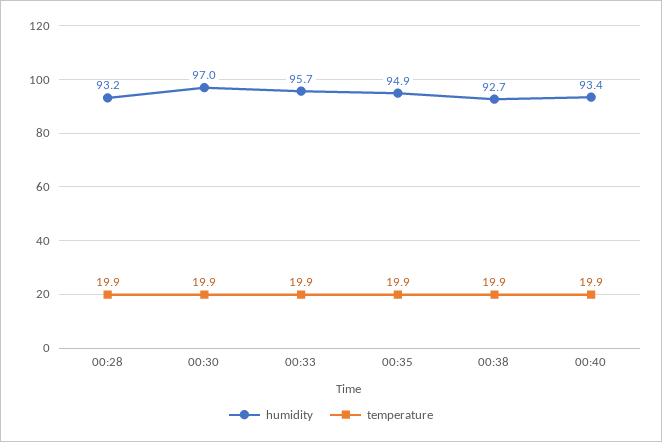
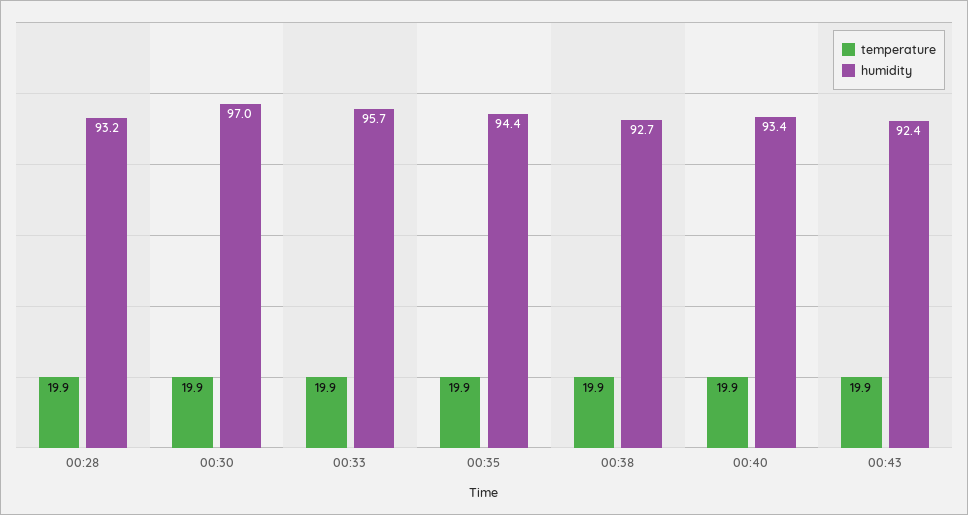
humidity, 00:35: 94.9 -> 94.4
temperature, 00:43: none -> 19.9
humidity, 00:43: none -> 92.4

